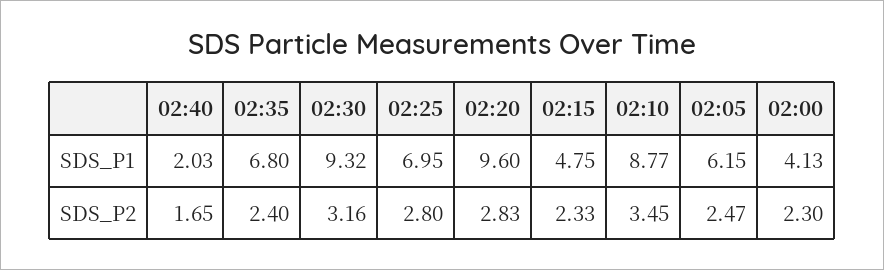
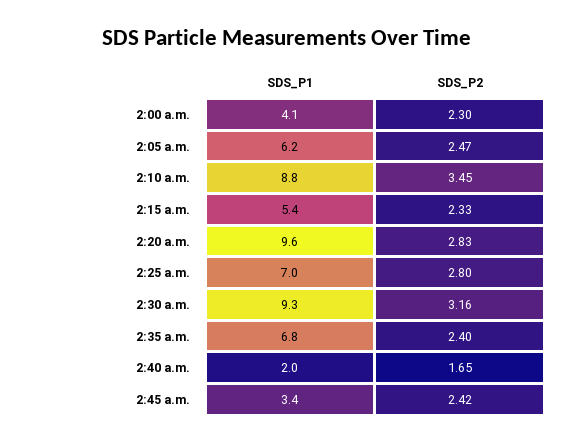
02:15, SDS_P1: 4.75 -> 5.4
2:45 a.m., SDS_P1: none -> 3.4
2:45 a.m., SDS_P2: none -> 2.42

